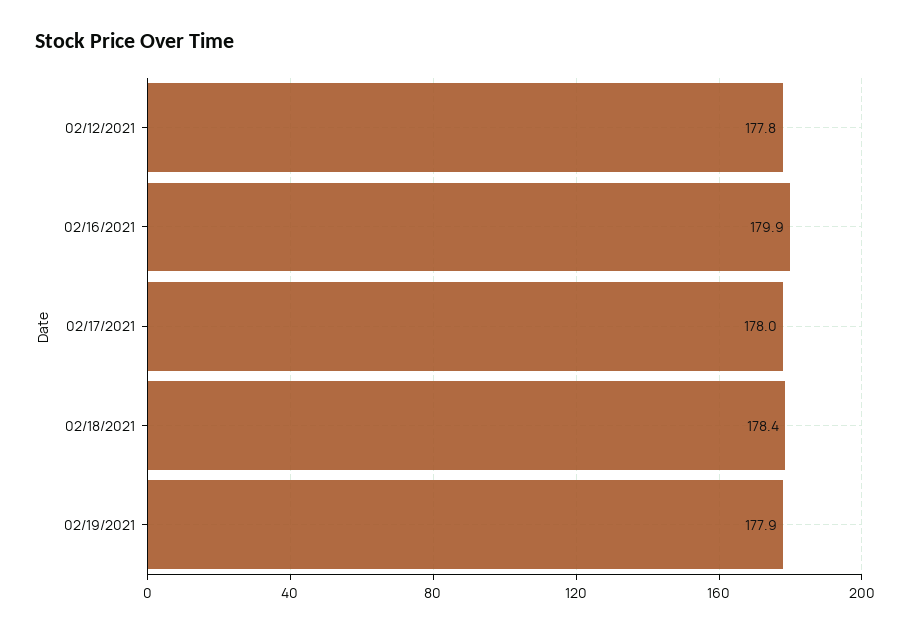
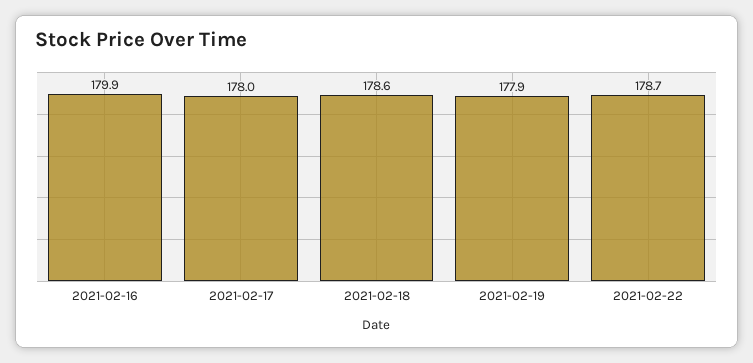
02/12/2021: 177.8 -> none
02/18/2021: 178.4 -> 178.6
2021-02-22: none -> 178.7

